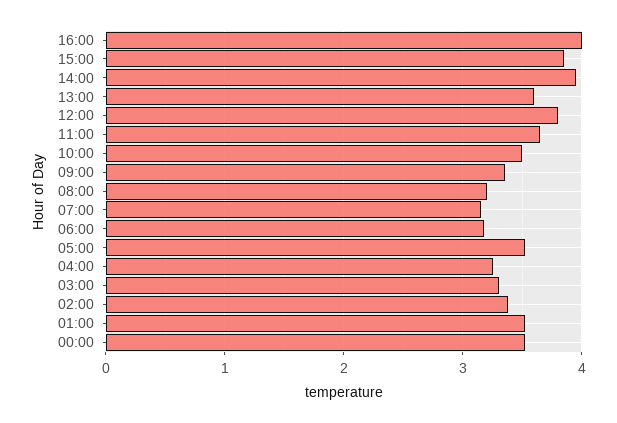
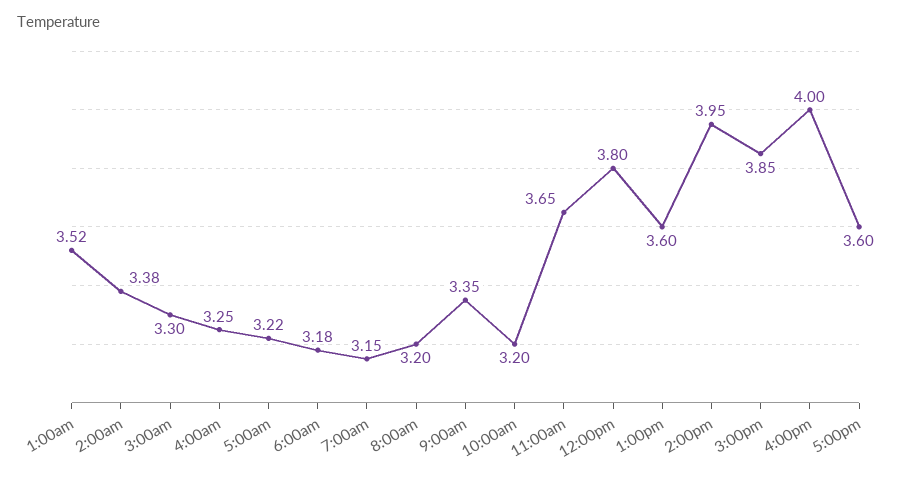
10:00: 3.5 -> 3.2
05:00: 3.5 -> 3.22
00:00: 3.5 -> none
5:00pm: none -> 3.6

